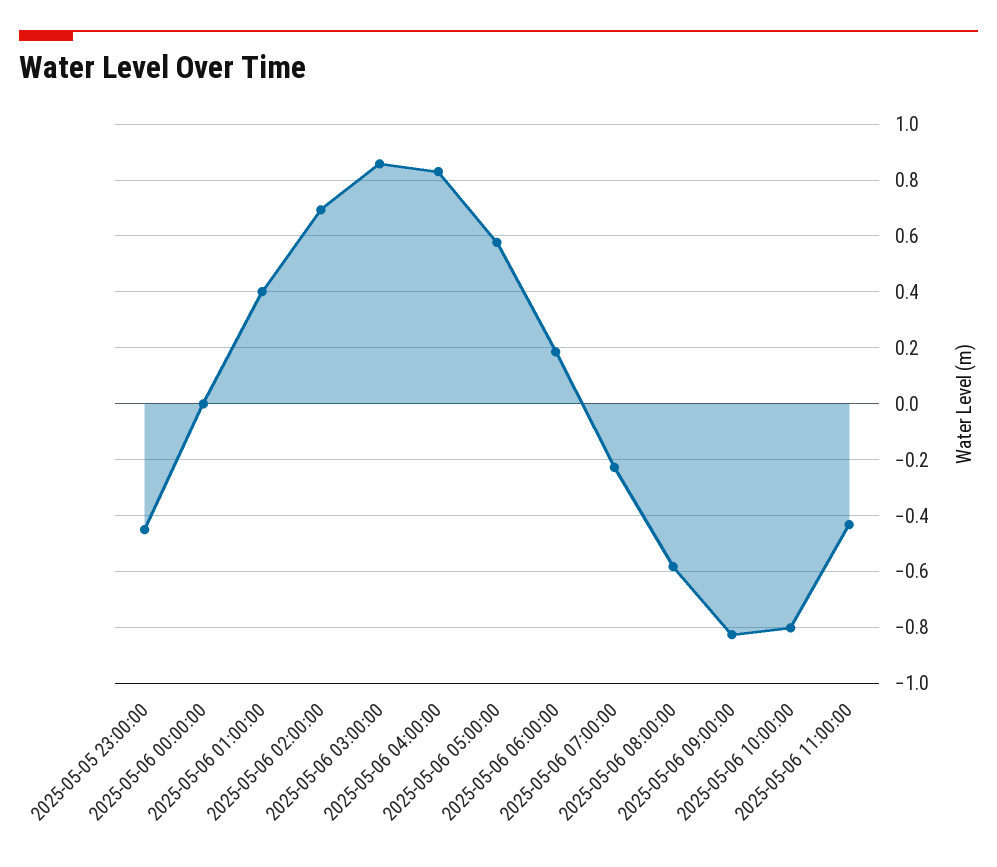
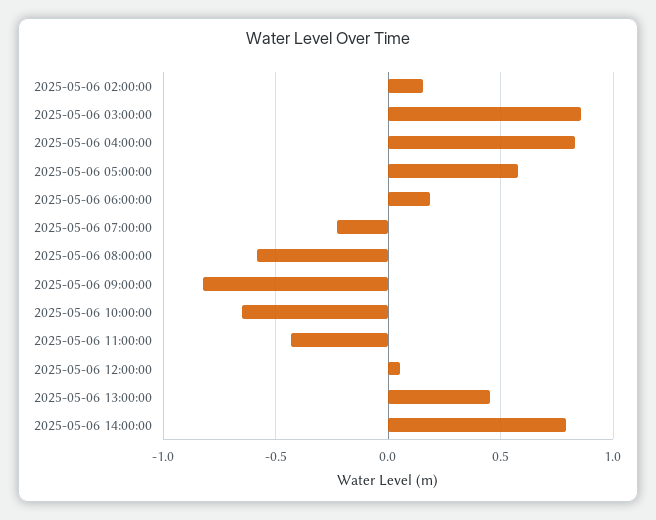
2025-05-05 23:00:00: -0.45 -> none
2025-05-06 00:00:00: 0 -> none
2025-05-06 01:00:00: 0.4 -> none
2025-05-06 02:00:00: 0.7 -> 0.15
2025-05-06 10:00:00: -0.8 -> -0.65
2025-05-06 12:00:00: none -> 0.05
2025-05-06 13:00:00: none -> 0.45
2025-05-06 14:00:00: none -> 0.8

